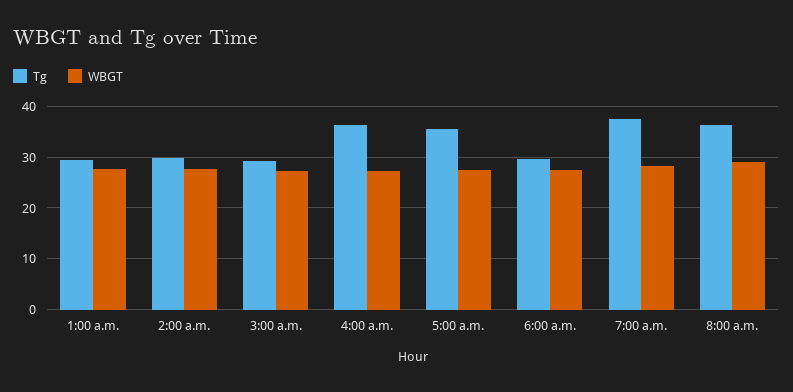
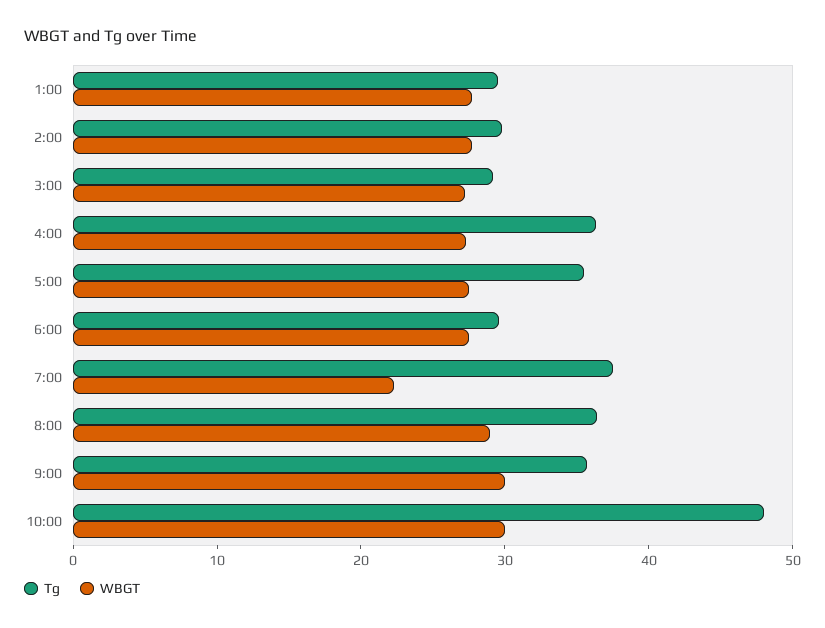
WBGT, 7:00 a.m.: 28 -> 22
Tg, 9:00: none -> 36
WBGT, 9:00: none -> 30
Tg, 10:00: none -> 48
WBGT, 10:00: none -> 30

